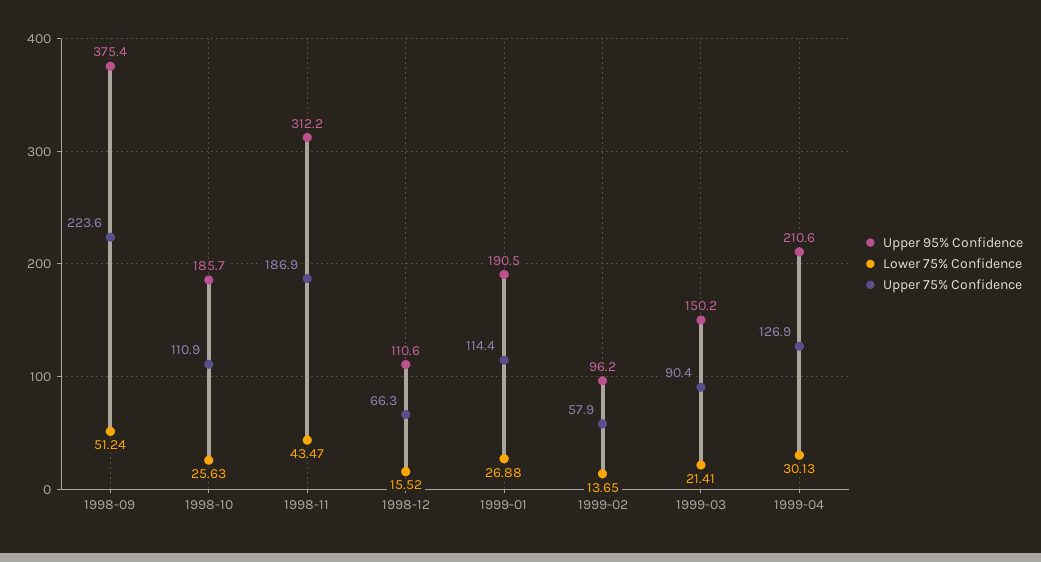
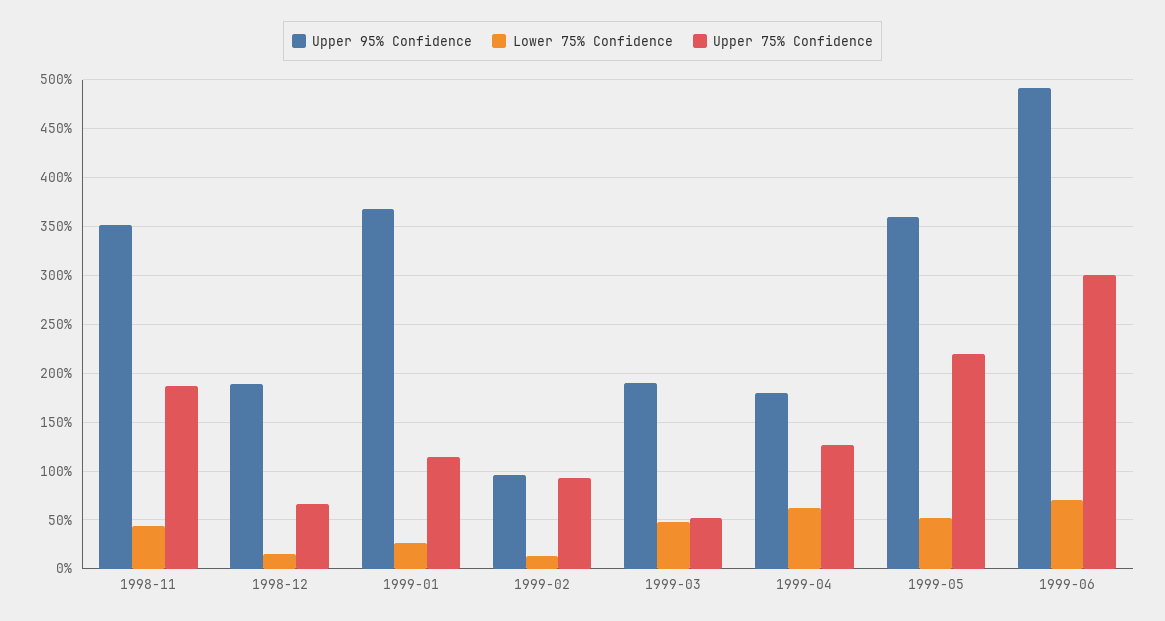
Upper 95% Confidence, 1998-09: 375.4 -> none
Lower 75% Confidence, 1998-09: 51.24 -> none
Upper 75% Confidence, 1998-09: 223.6 -> none
Upper 95% Confidence, 1998-10: 185.7 -> none
Lower 75% Confidence, 1998-10: 25.63 -> none
Upper 75% Confidence, 1998-10: 110.9 -> none
Upper 95% Confidence, 1998-11: 312.2 -> 350
Upper 95% Confidence, 1998-12: 110.6 -> 190
Upper 95% Confidence, 1999-01: 190.5 -> 370
Upper 75% Confidence, 1999-02: 57.9 -> 90
Upper 95% Confidence, 1999-03: 150.2 -> 190
Lower 75% Confidence, 1999-03: 21.41 -> 50
Upper 75% Confidence, 1999-03: 90.4 -> 50
Upper 95% Confidence, 1999-04: 210.6 -> 180
Lower 75% Confidence, 1999-04: 30.13 -> 60
Upper 95% Confidence, 1999-05: none -> 360
Lower 75% Confidence, 1999-05: none -> 50
Upper 75% Confidence, 1999-05: none -> 220
Upper 95% Confidence, 1999-06: none -> 490
Lower 75% Confidence, 1999-06: none -> 70
Upper 75% Confidence, 1999-06: none -> 300

